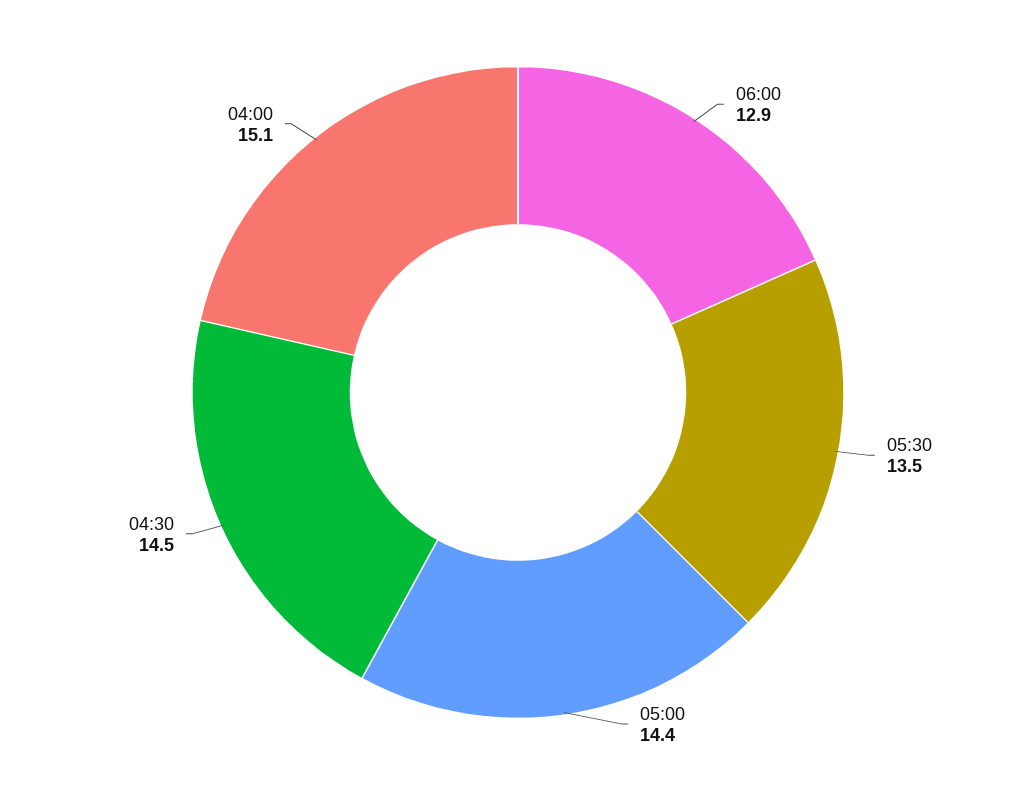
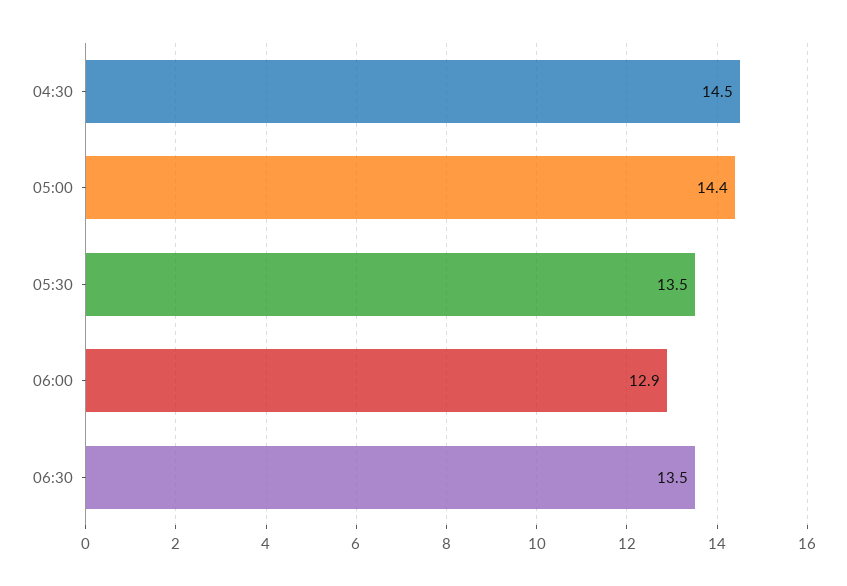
04:00: 15.1 -> none
06:30: none -> 13.5

